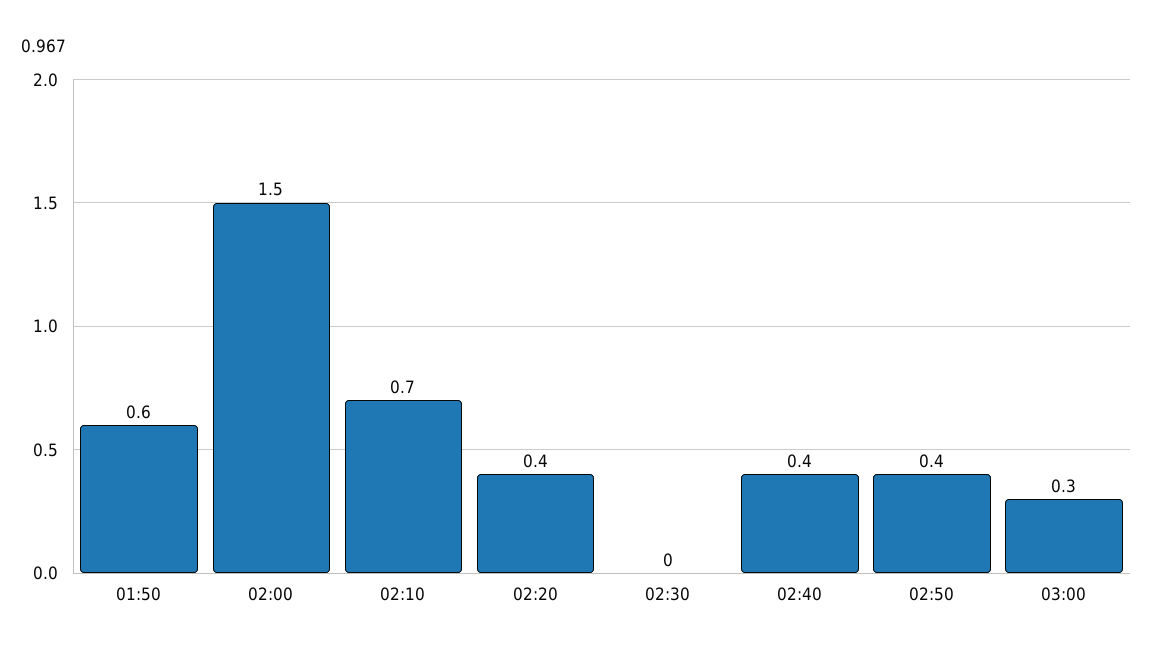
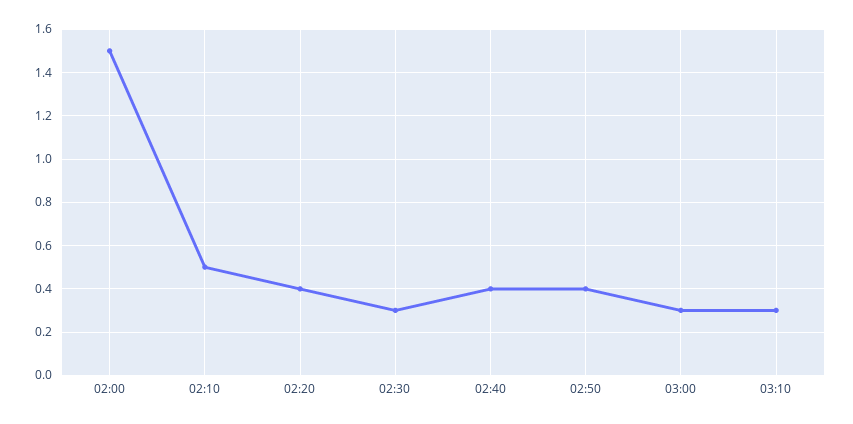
01:50: 0.6 -> none
02:10: 0.7 -> 0.5
02:30: 0 -> 0.3
03:10: none -> 0.3

